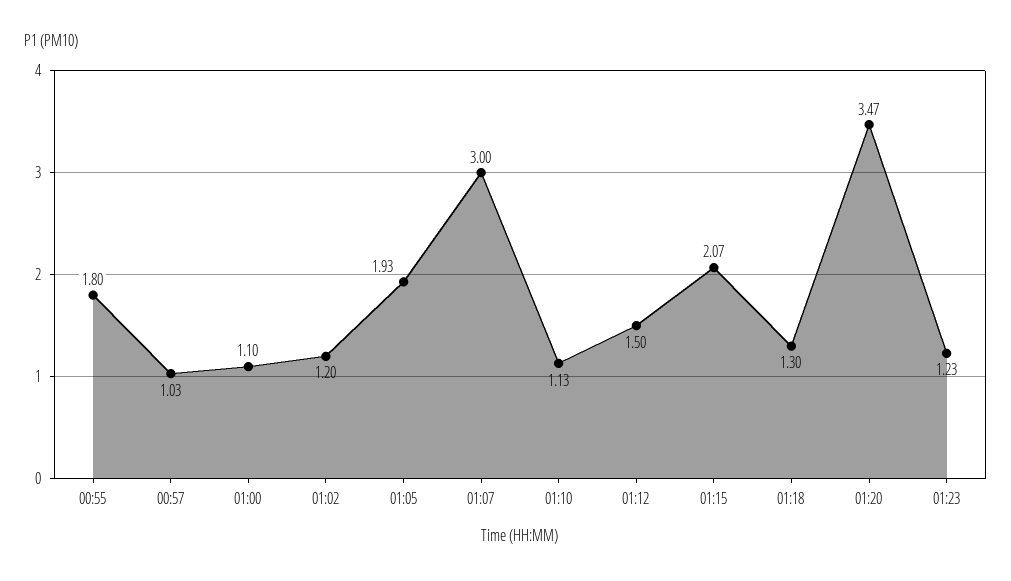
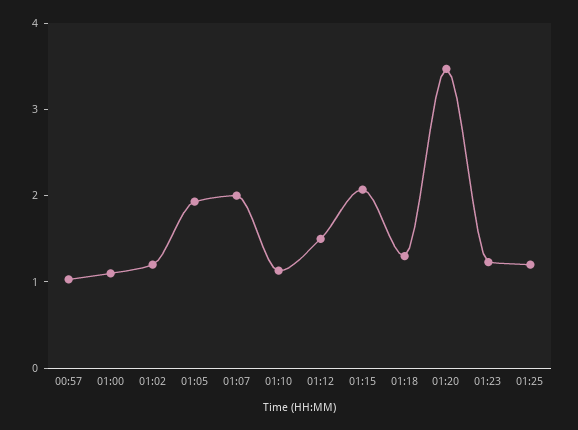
00:55: 1.8 -> none
01:07: 3 -> 2
01:25: none -> 1.2

